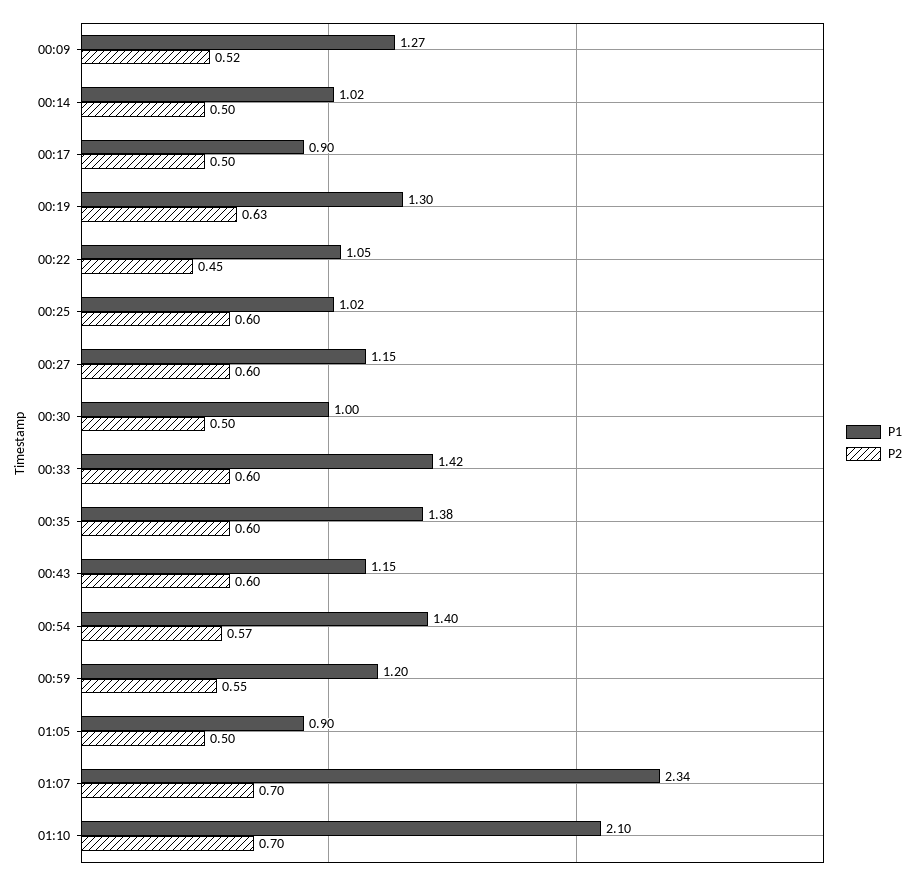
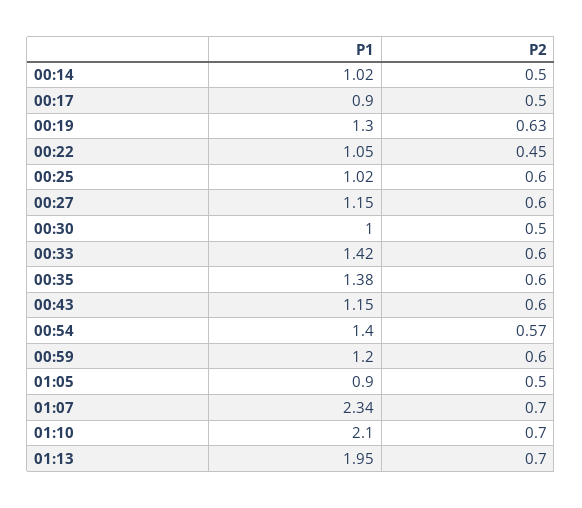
P1, 00:09: 1.27 -> none
P2, 00:09: 0.52 -> none
P2, 00:59: 0.55 -> 0.6
P1, 01:13: none -> 1.95
P2, 01:13: none -> 0.7

